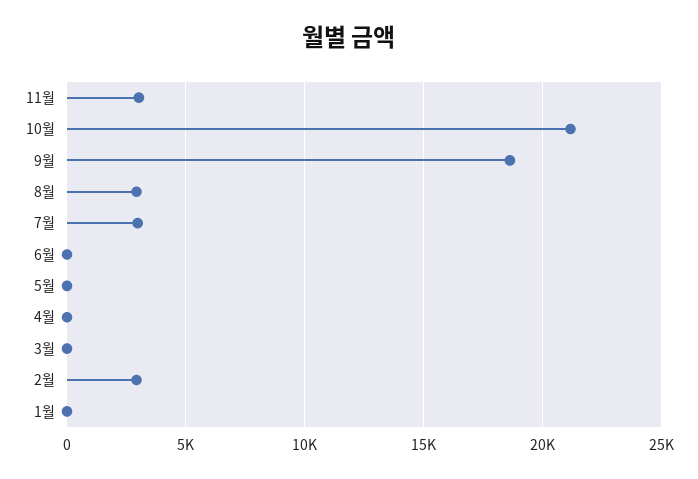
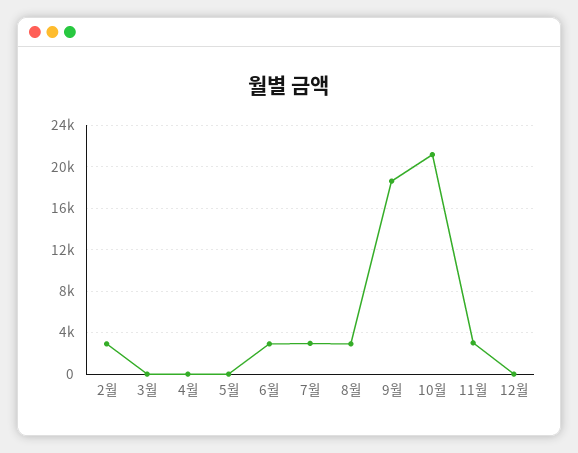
6월: 0 -> 3000
1월: 0 -> none
12월: none -> 0

